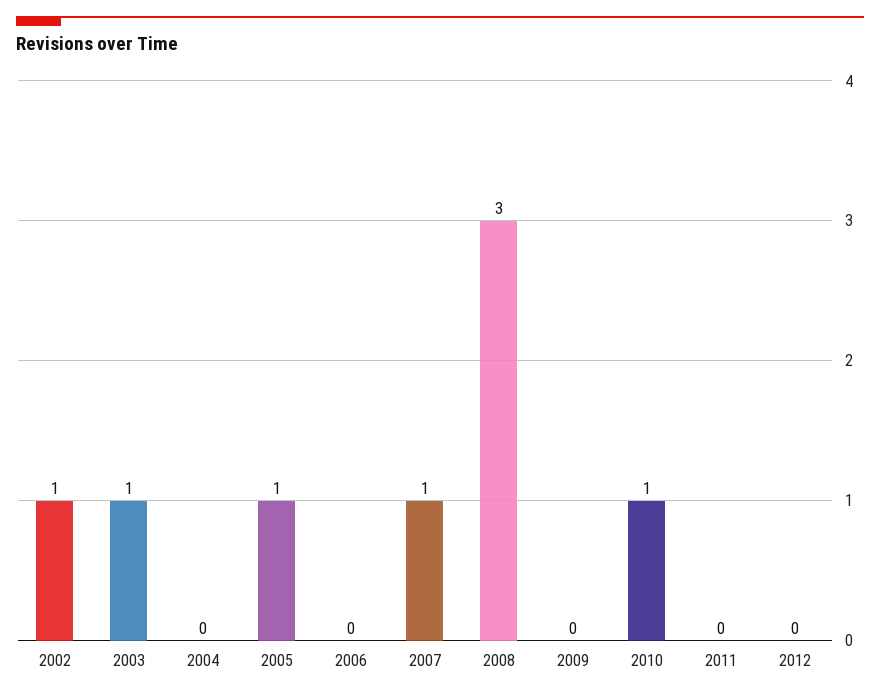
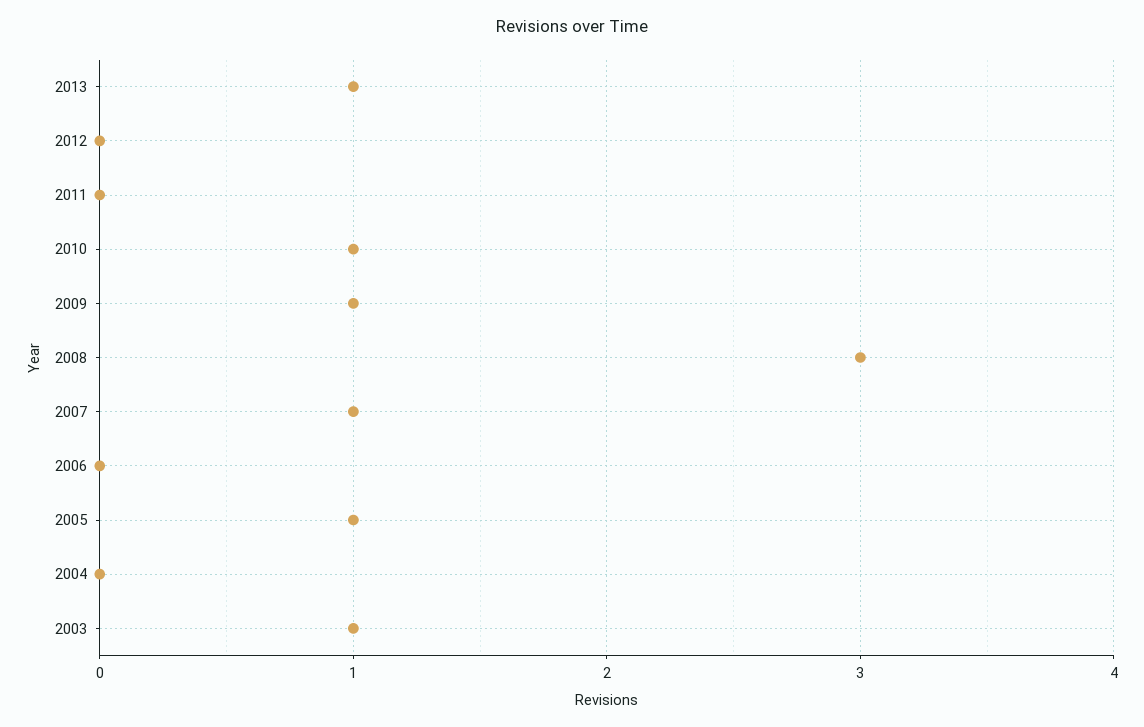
2002: 1 -> none
2009: 0 -> 1
2013: none -> 1

